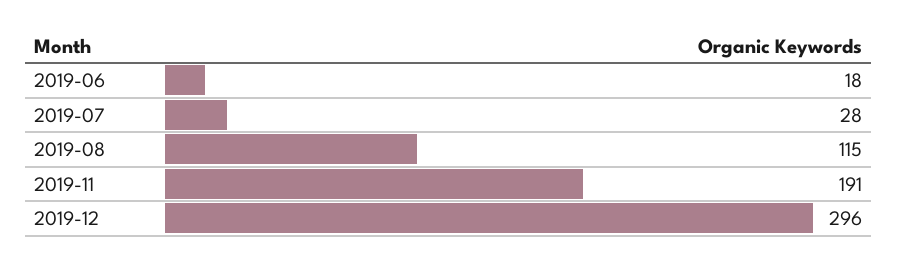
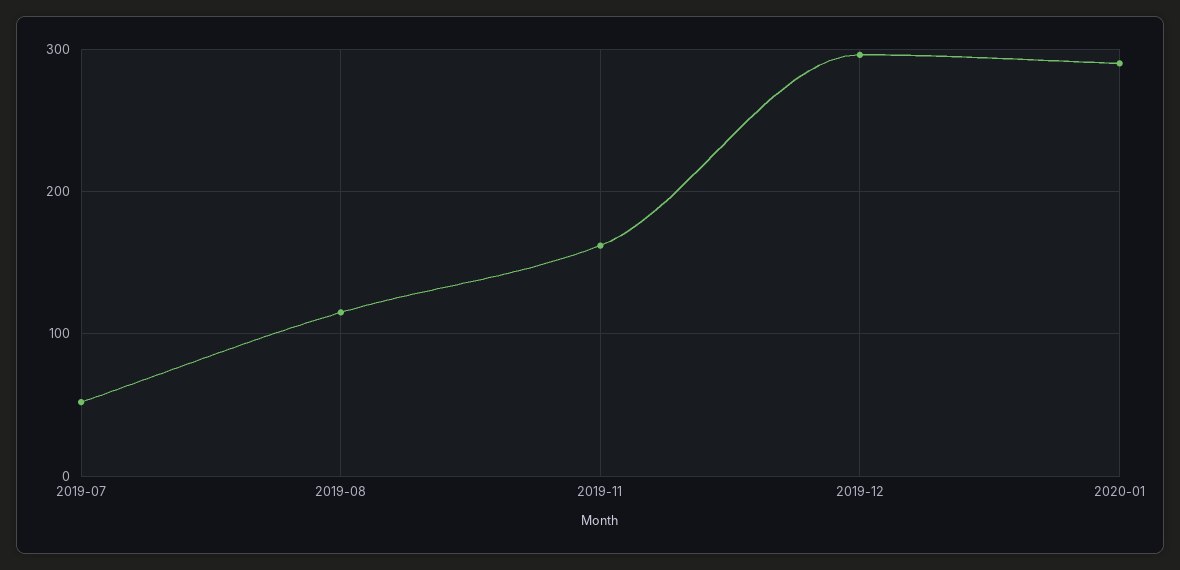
2019-06: 18 -> none
2019-07: 28 -> 50
2019-11: 191 -> 160
2020-01: none -> 290

